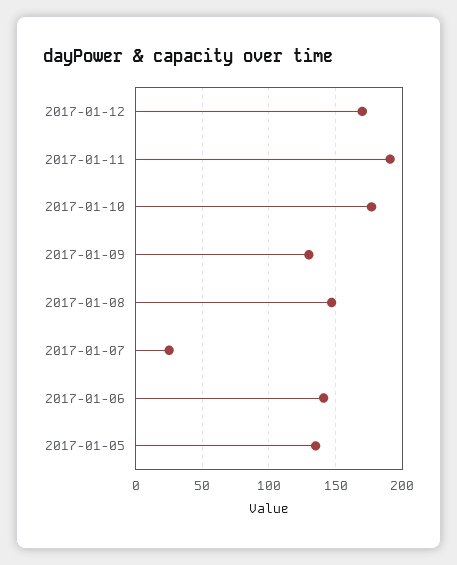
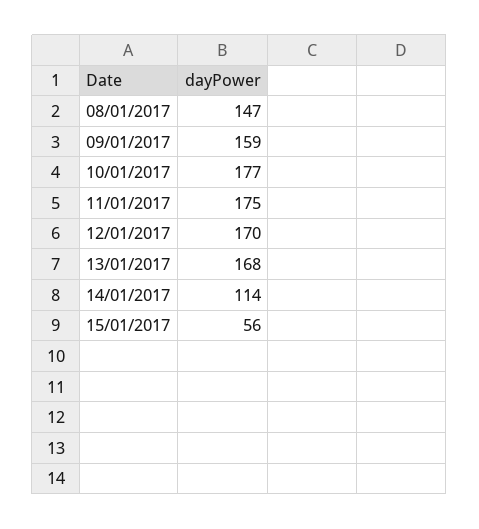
2017-01-11: 190 -> 175
2017-01-09: 130 -> 159
2017-01-07: 25 -> none
2017-01-06: 140 -> none
2017-01-05: 135 -> none
13/01/2017: none -> 168
14/01/2017: none -> 114
15/01/2017: none -> 56

